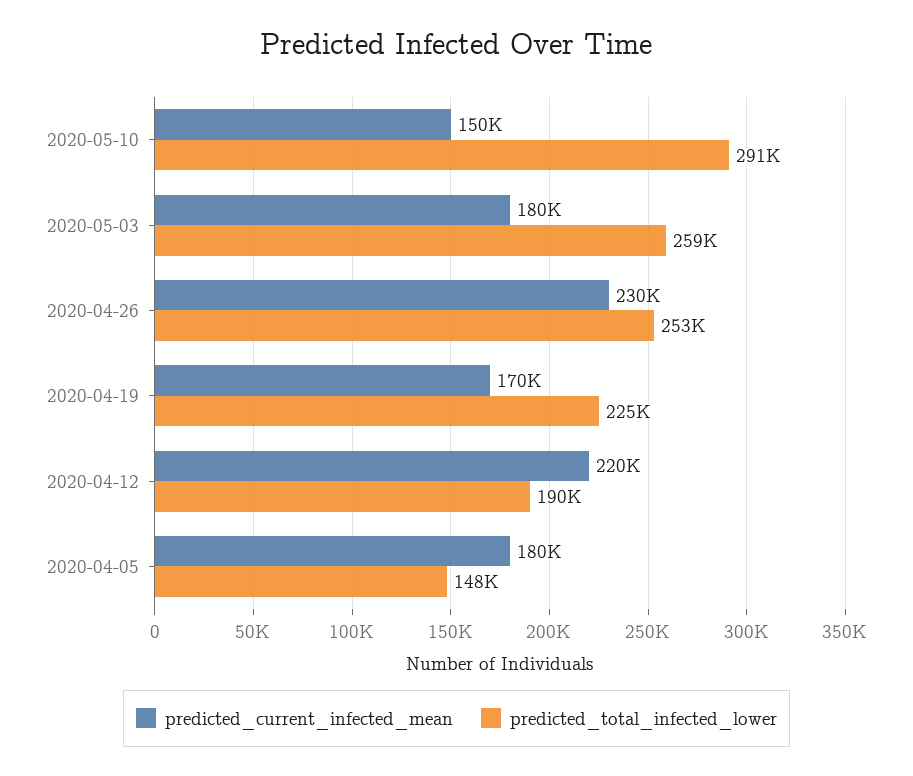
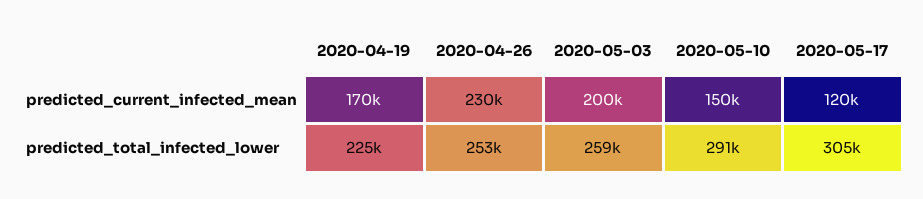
predicted_current_infected_mean, 2020-05-03: 180000 -> 200000
predicted_current_infected_mean, 2020-04-12: 220000 -> none
predicted_total_infected_lower, 2020-04-12: 190000 -> none
predicted_current_infected_mean, 2020-04-05: 180000 -> none
predicted_total_infected_lower, 2020-04-05: 148000 -> none
predicted_current_infected_mean, 2020-05-17: none -> 120000
predicted_total_infected_lower, 2020-05-17: none -> 305000

